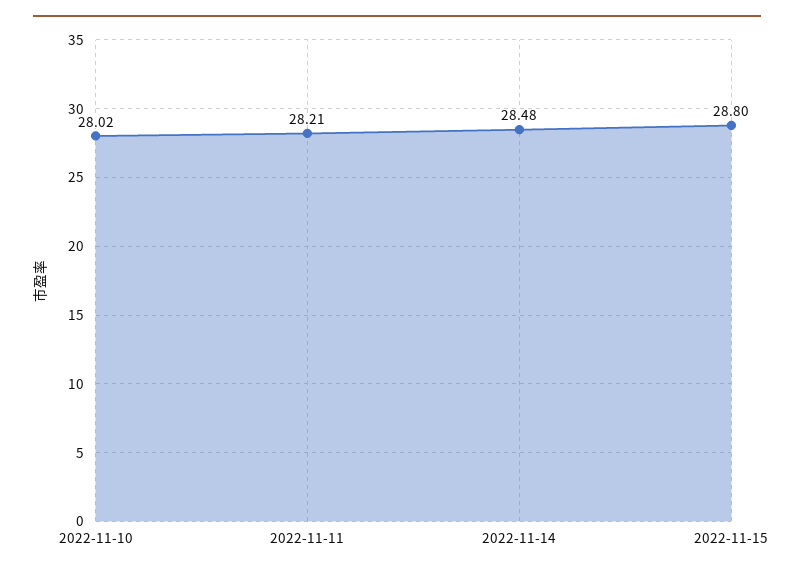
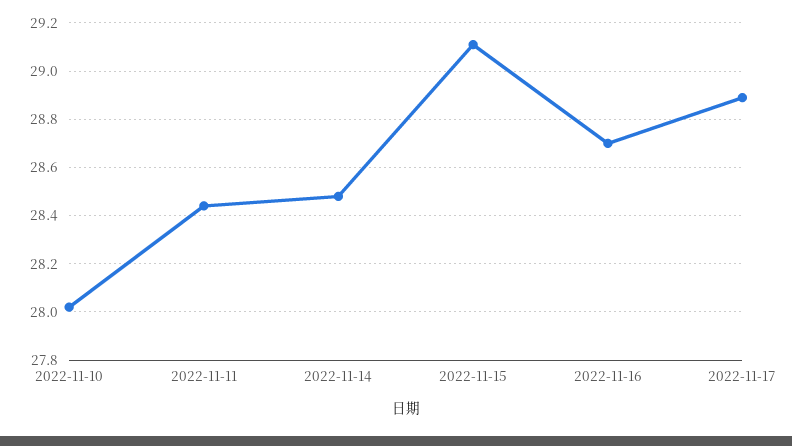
2022-11-11: 28.21 -> 28.45
2022-11-15: 28.8 -> 29.1
2022-11-16: none -> 28.7
2022-11-17: none -> 28.9

